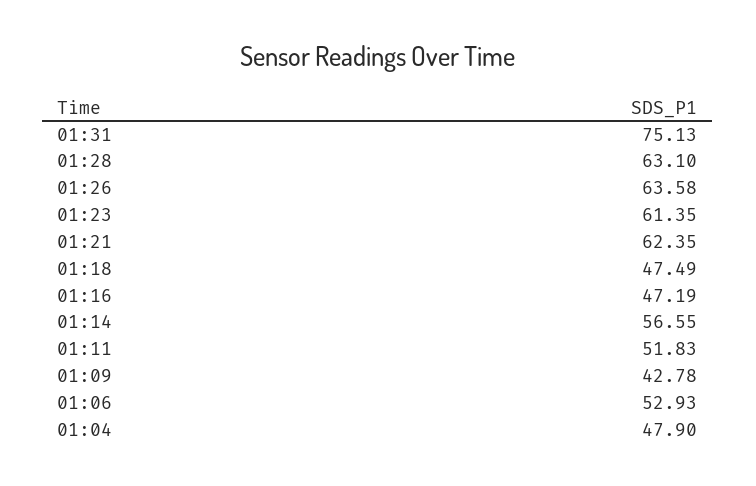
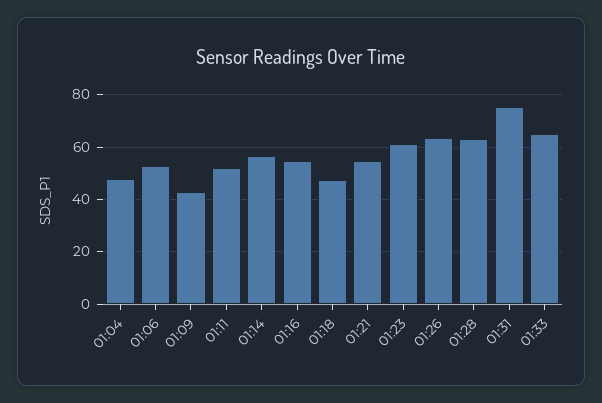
01:21: 62.35 -> 55
01:16: 47.19 -> 55
01:33: none -> 65

